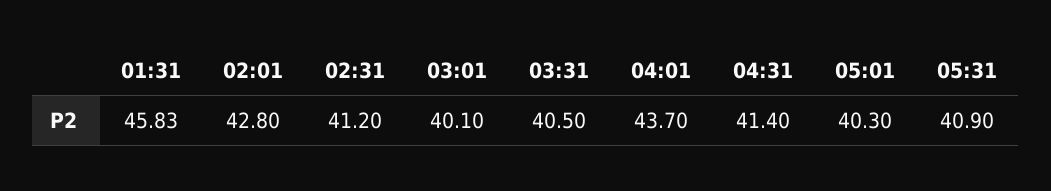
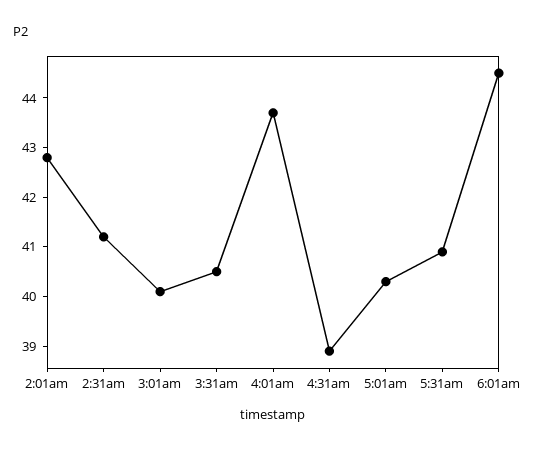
01:31: 45.83 -> none
04:31: 41.4 -> 39
6:01am: none -> 44.5

